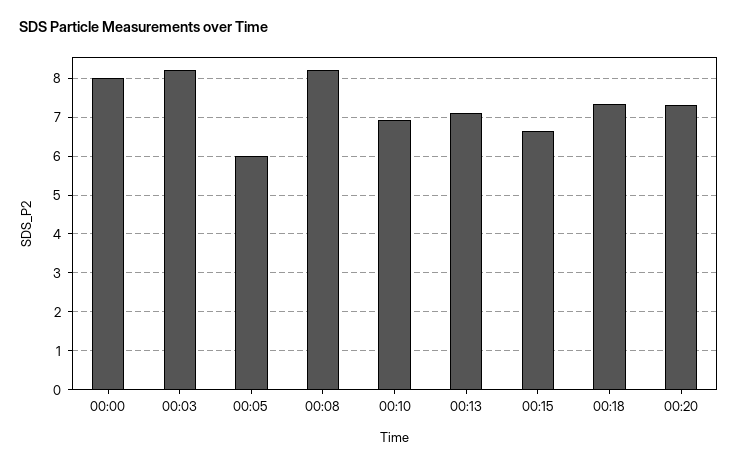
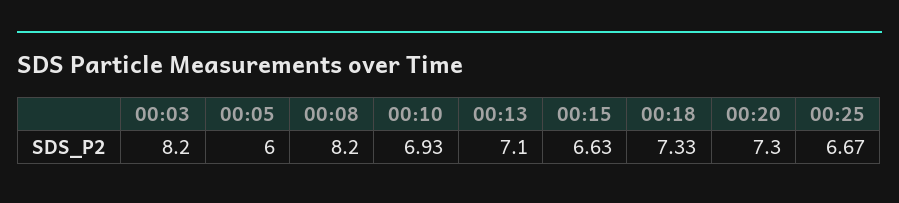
00:00: 8 -> none
00:25: none -> 6.67

